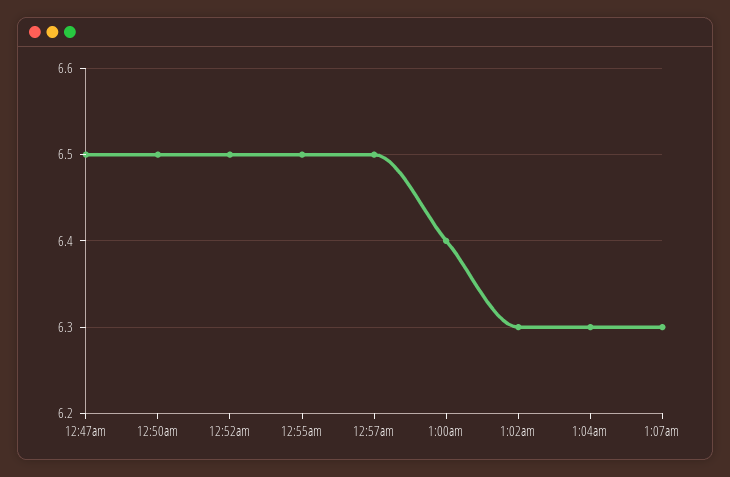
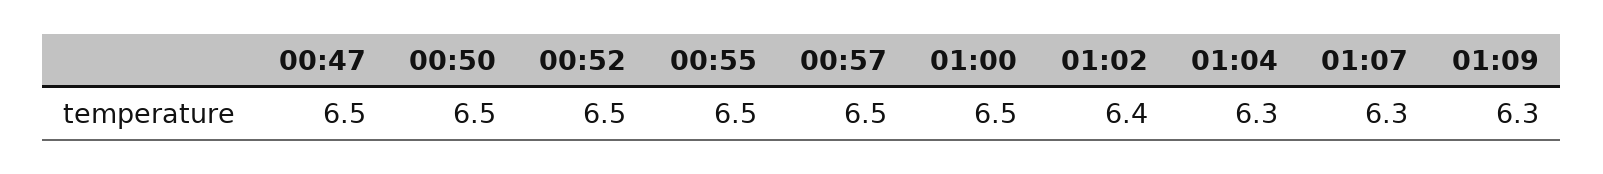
1:00am: 6.4 -> 6.5
1:02am: 6.3 -> 6.4
01:09: none -> 6.3

